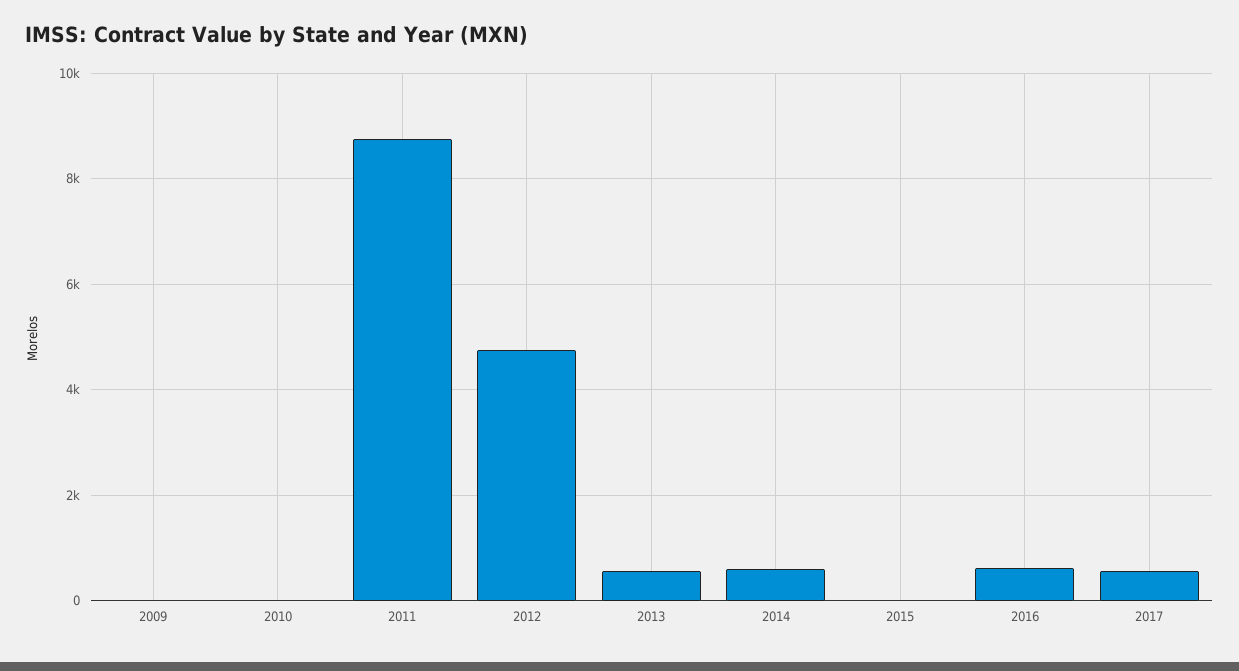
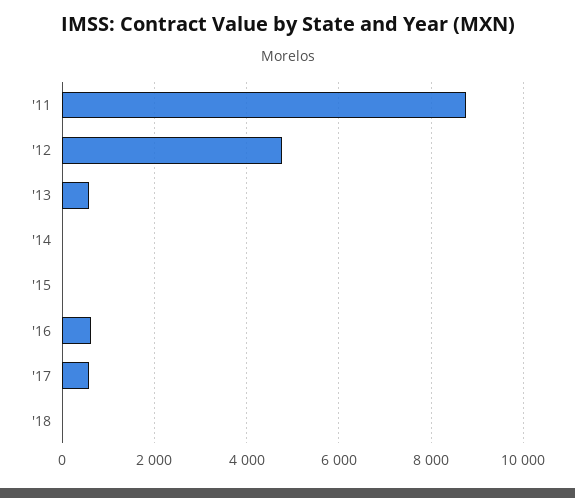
2009: 0 -> none
2010: 0 -> none
2014: 600 -> 0
'18: none -> 0

